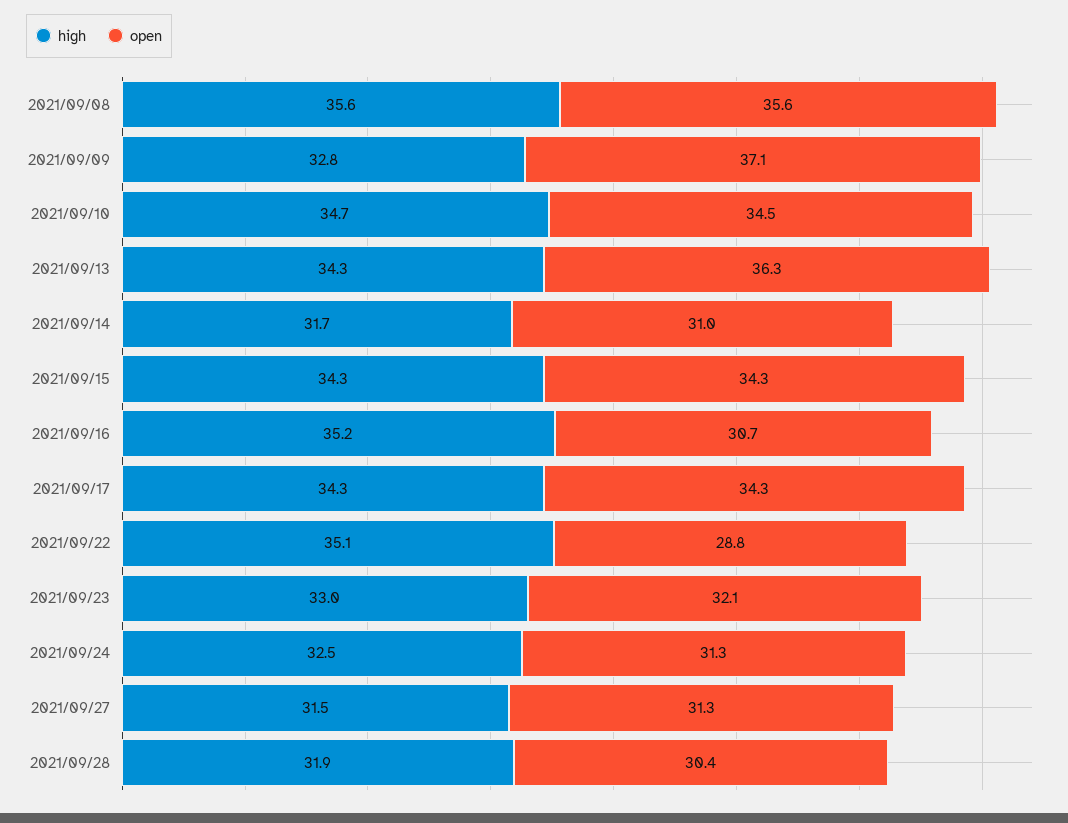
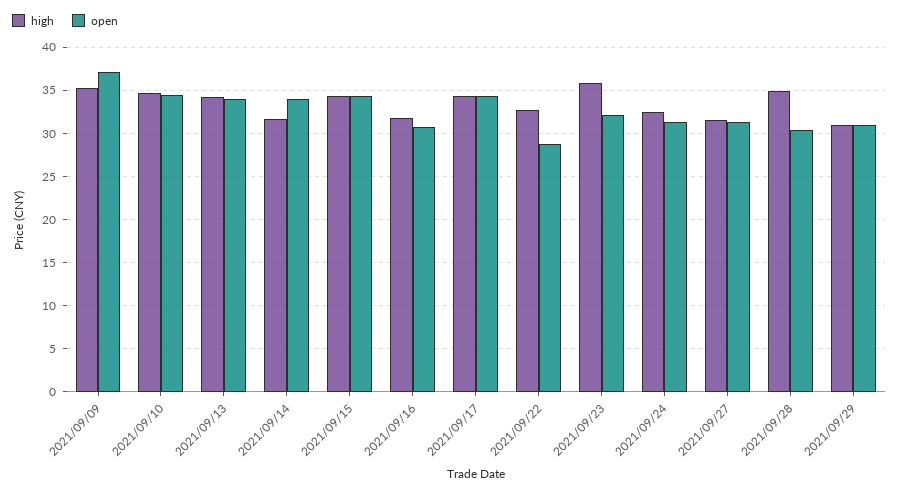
high, 2021/09/08: 35.6 -> none
open, 2021/09/08: 35.6 -> none
high, 2021/09/09: 32.8 -> 35
open, 2021/09/13: 36.3 -> 34
open, 2021/09/14: 31 -> 34
high, 2021/09/16: 35.2 -> 32
high, 2021/09/22: 35.1 -> 33
high, 2021/09/23: 33 -> 36
high, 2021/09/28: 31.9 -> 35
high, 2021/09/29: none -> 31
open, 2021/09/29: none -> 31

